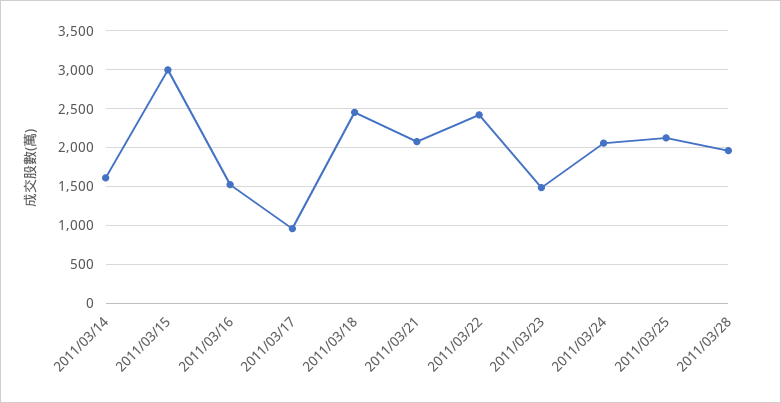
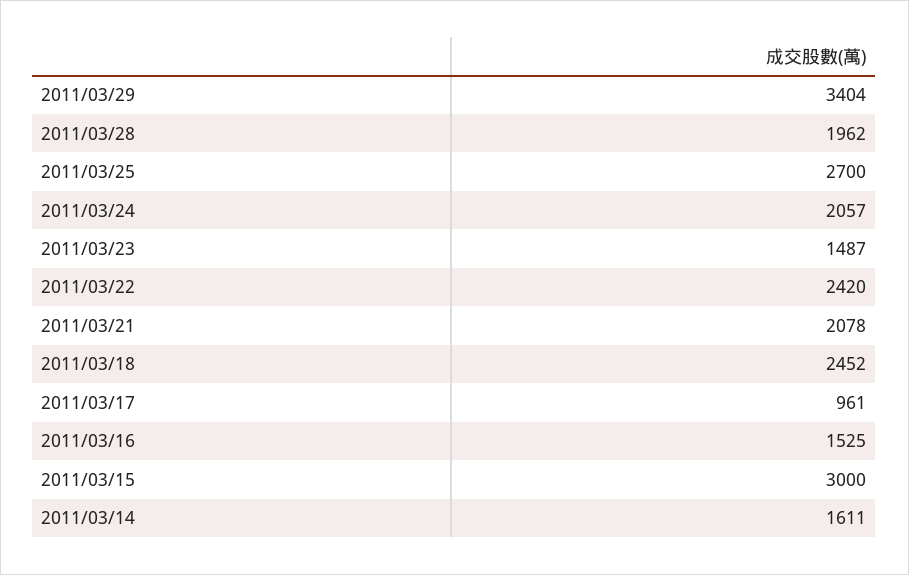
2011/03/25: 2100 -> 2700
2011/03/29: none -> 3404

